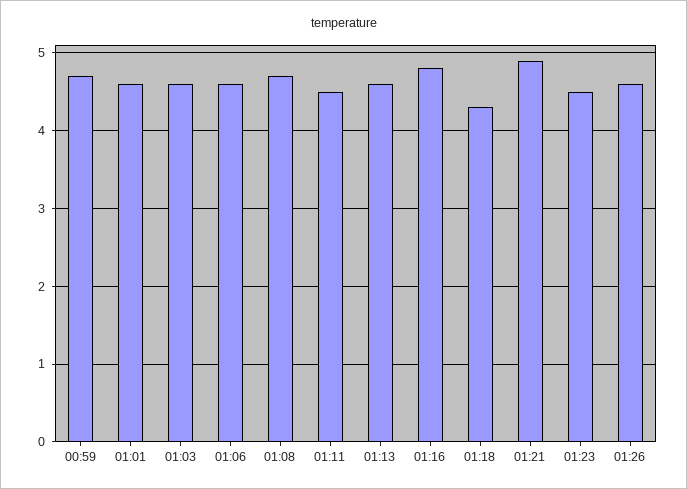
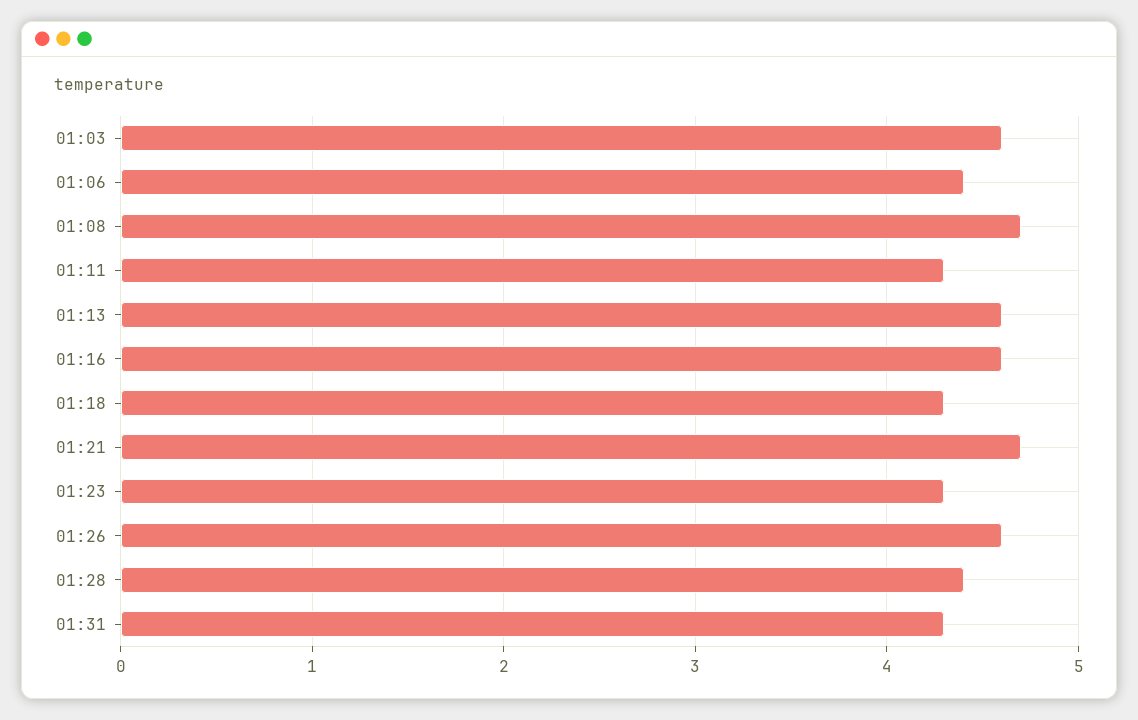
00:59: 4.7 -> none
01:01: 4.6 -> none
01:06: 4.6 -> 4.4
01:11: 4.5 -> 4.3
01:16: 4.8 -> 4.6
01:21: 4.9 -> 4.7
01:23: 4.5 -> 4.3
01:28: none -> 4.4
01:31: none -> 4.3

